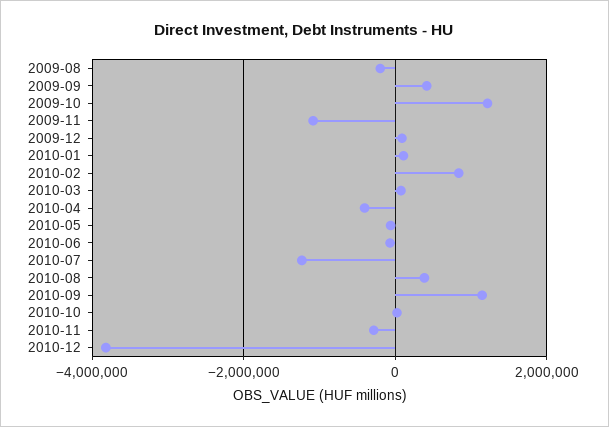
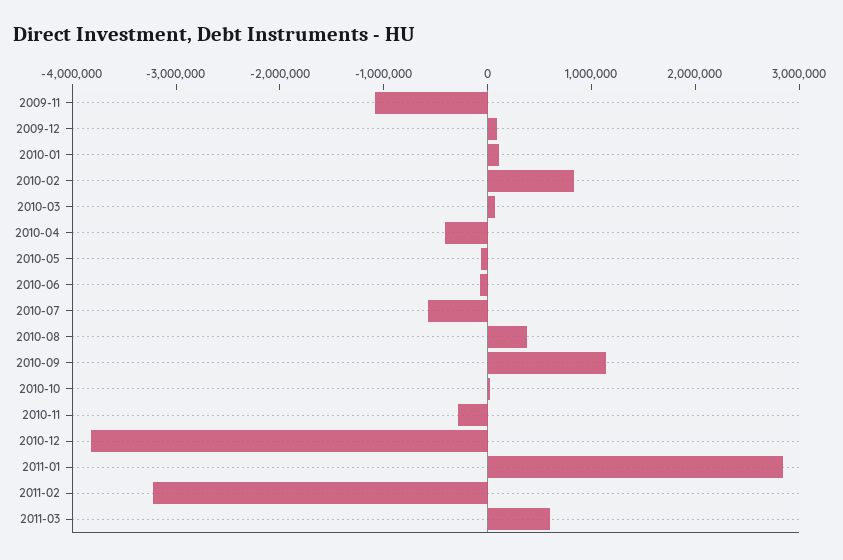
2009-08: -200000 -> none
2009-09: 400000 -> none
2009-10: 1200000 -> none
2010-07: -1200000 -> -600000
2011-01: none -> 2800000
2011-02: none -> -3200000
2011-03: none -> 600000

